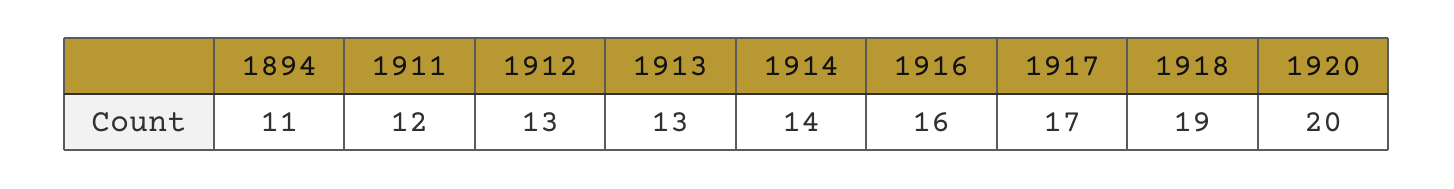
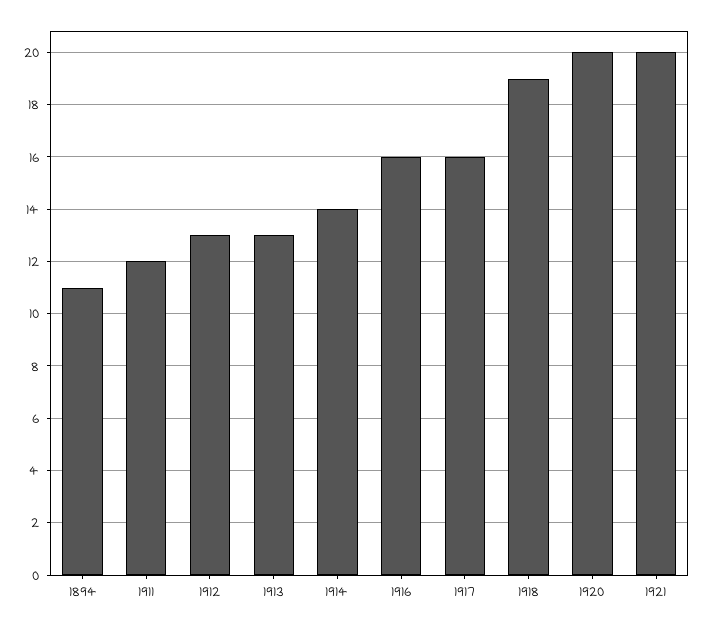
1917: 17 -> 16
1921: none -> 20

